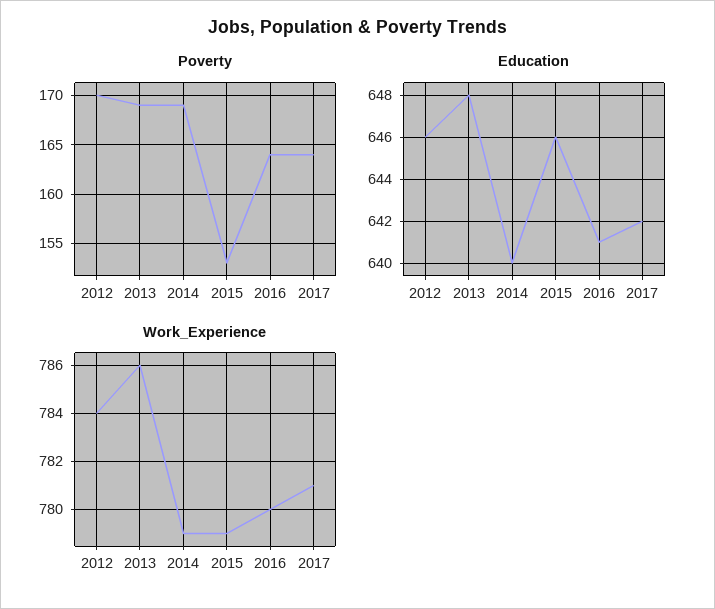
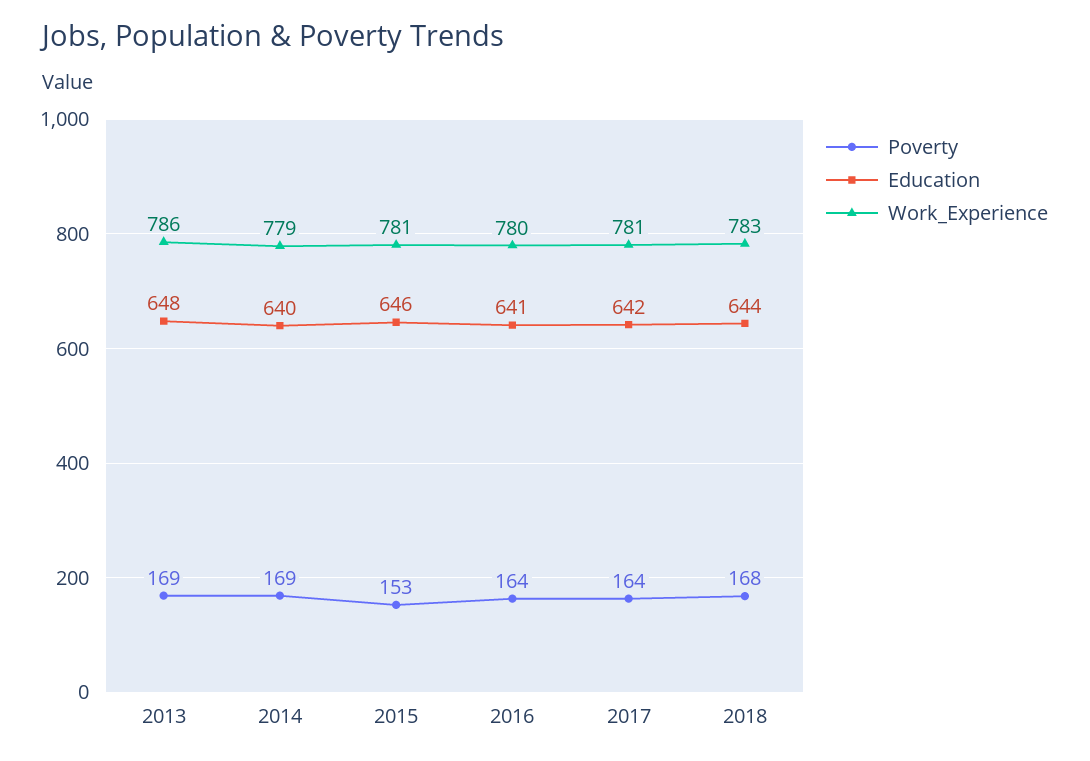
Poverty, 2012: 170 -> none
Education, 2012: 646 -> none
Work_Experience, 2012: 784 -> none
Work_Experience, 2015: 779 -> 781
Poverty, 2018: none -> 168
Education, 2018: none -> 644
Work_Experience, 2018: none -> 783

